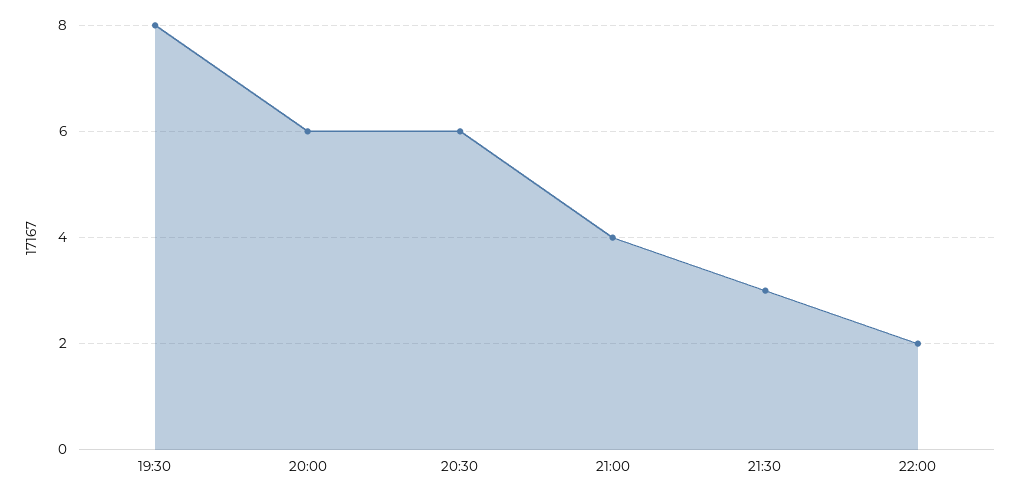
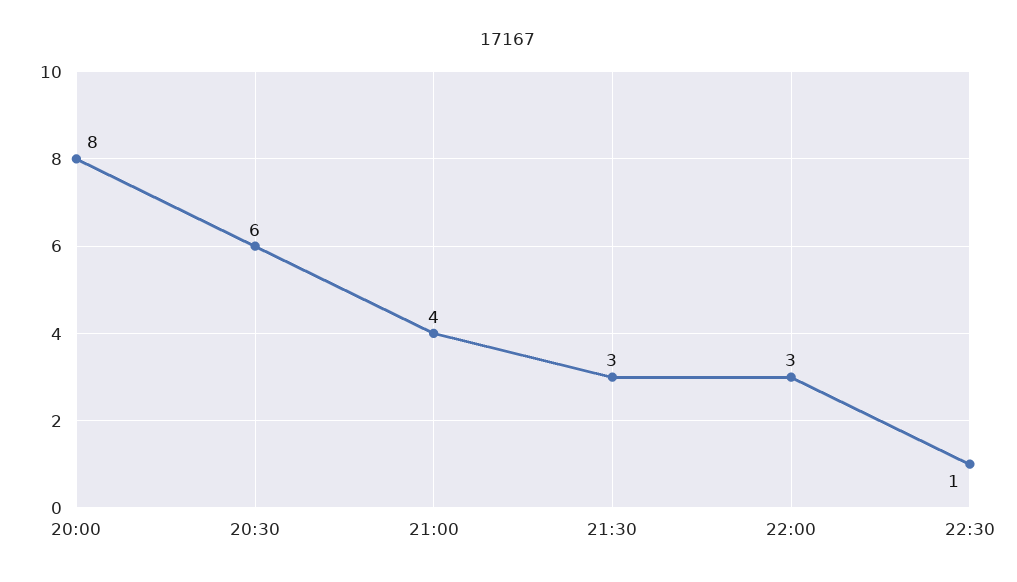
19:30: 8 -> none
20:00: 6 -> 8
22:00: 2 -> 3
22:30: none -> 1

